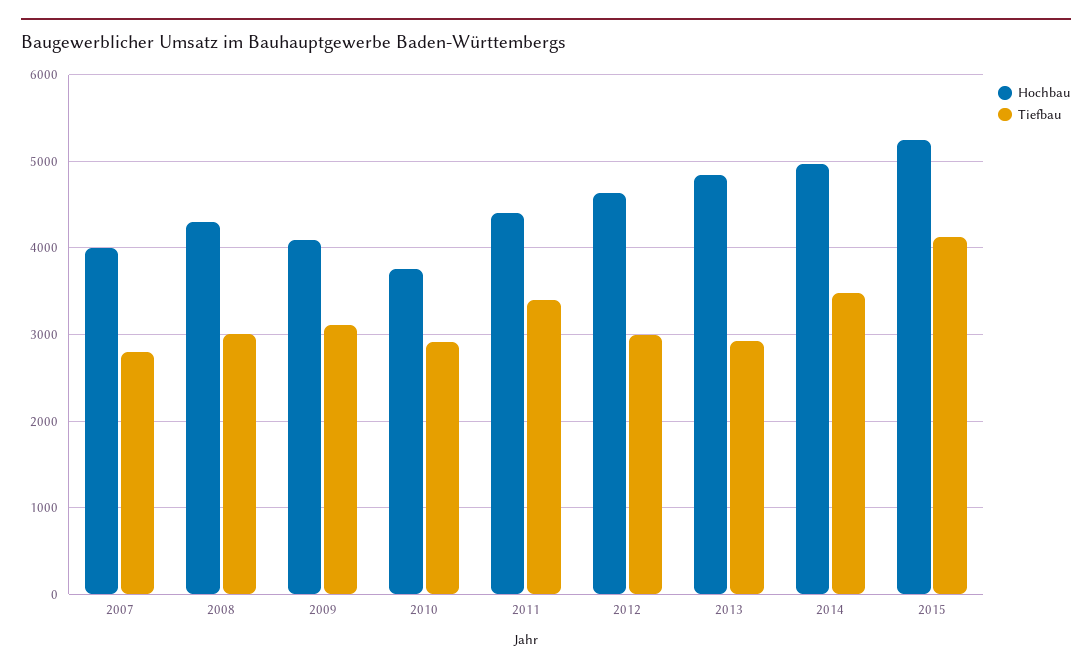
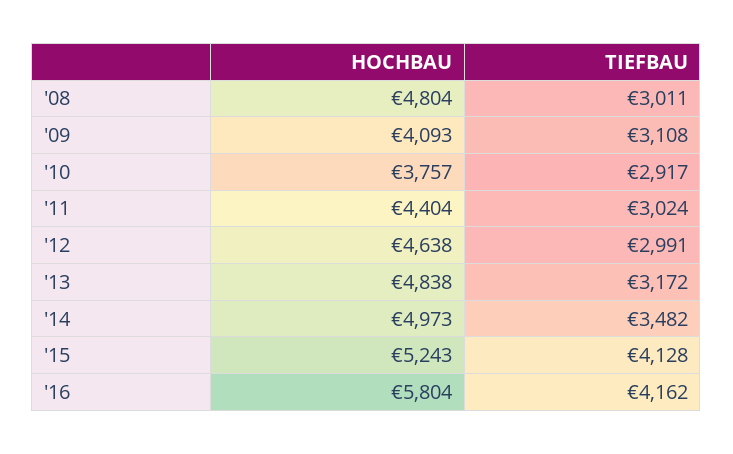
Hochbau, 2007: 4000 -> none
Tiefbau, 2007: 2800 -> none
Hochbau, 2008: 4300 -> 4804
Tiefbau, 2011: 3400 -> 3024
Tiefbau, 2013: 2900 -> 3172
Hochbau, '16: none -> 5804
Tiefbau, '16: none -> 4162

